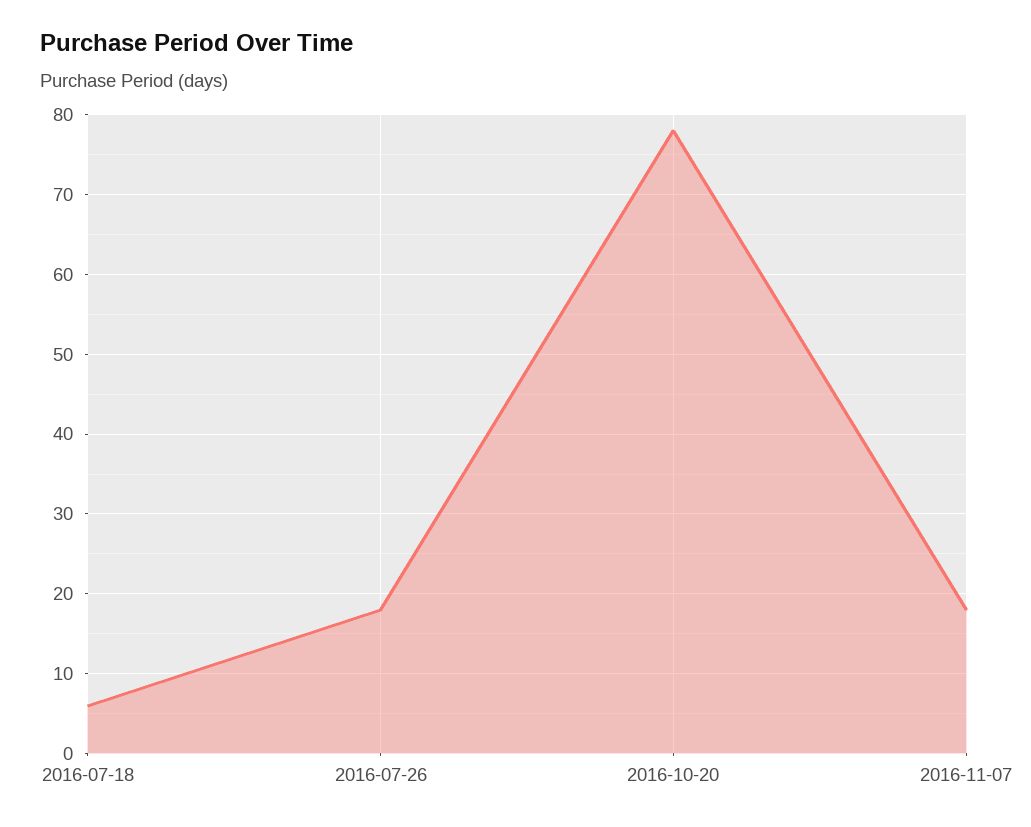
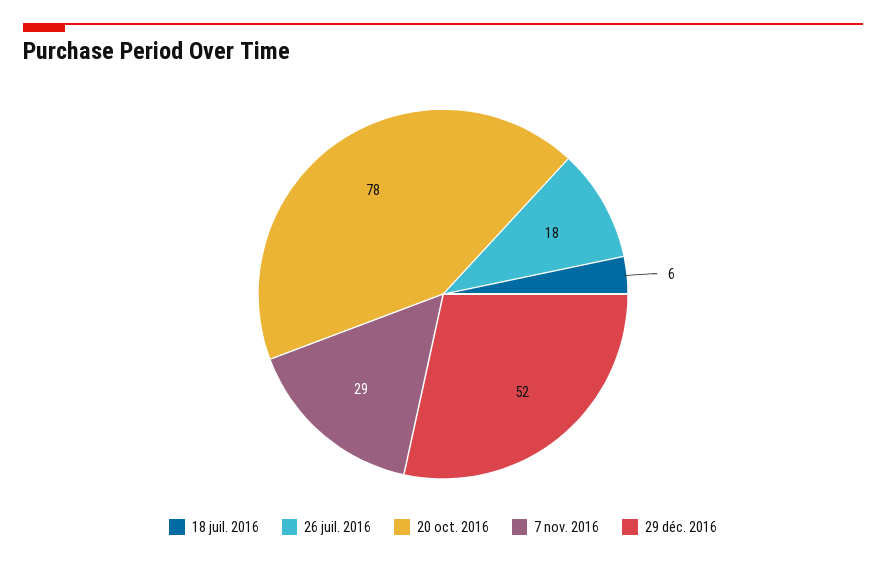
2016-11-07: 18 -> 29
29 déc. 2016: none -> 52

